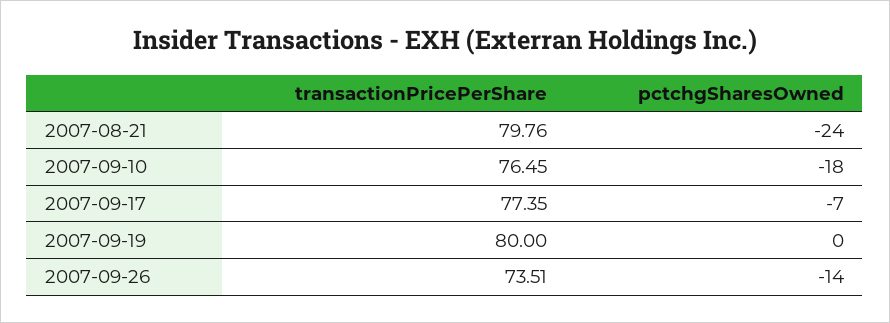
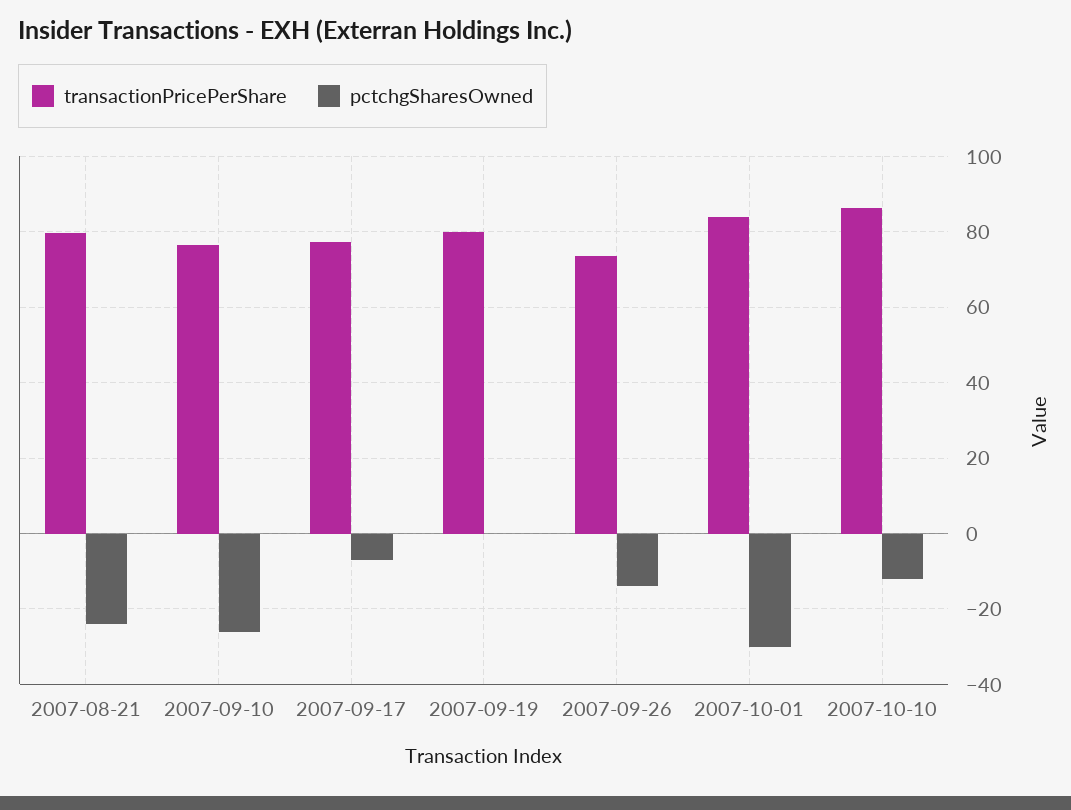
pctchgSharesOwned, 2007-09-10: -18 -> -26
transactionPricePerShare, 2007-10-01: none -> 84
pctchgSharesOwned, 2007-10-01: none -> -30
transactionPricePerShare, 2007-10-10: none -> 86
pctchgSharesOwned, 2007-10-10: none -> -12

